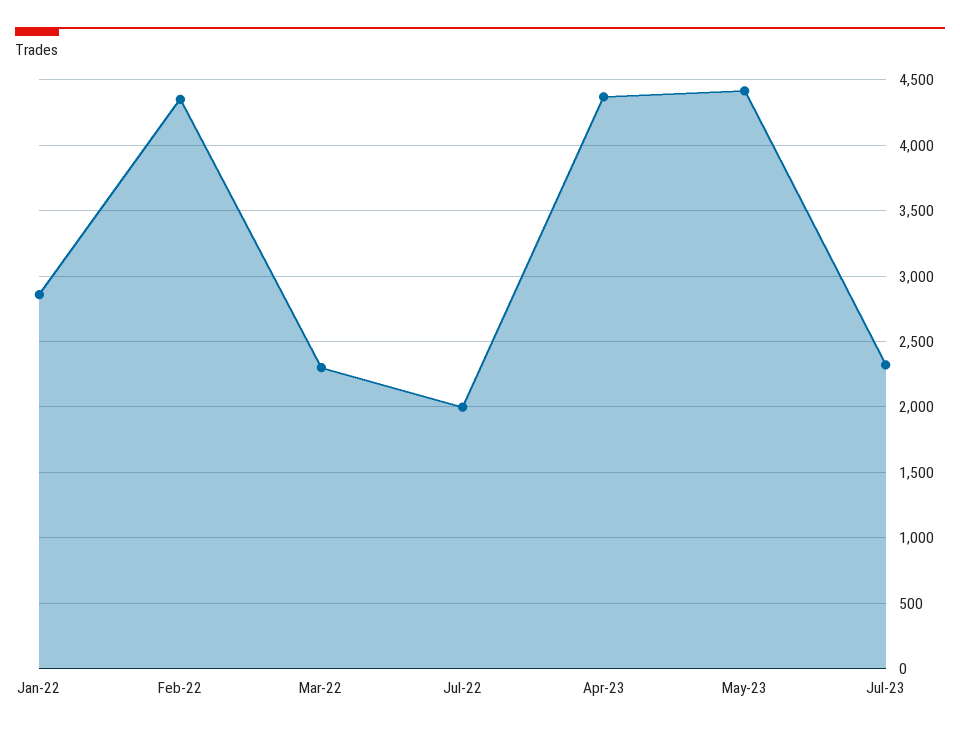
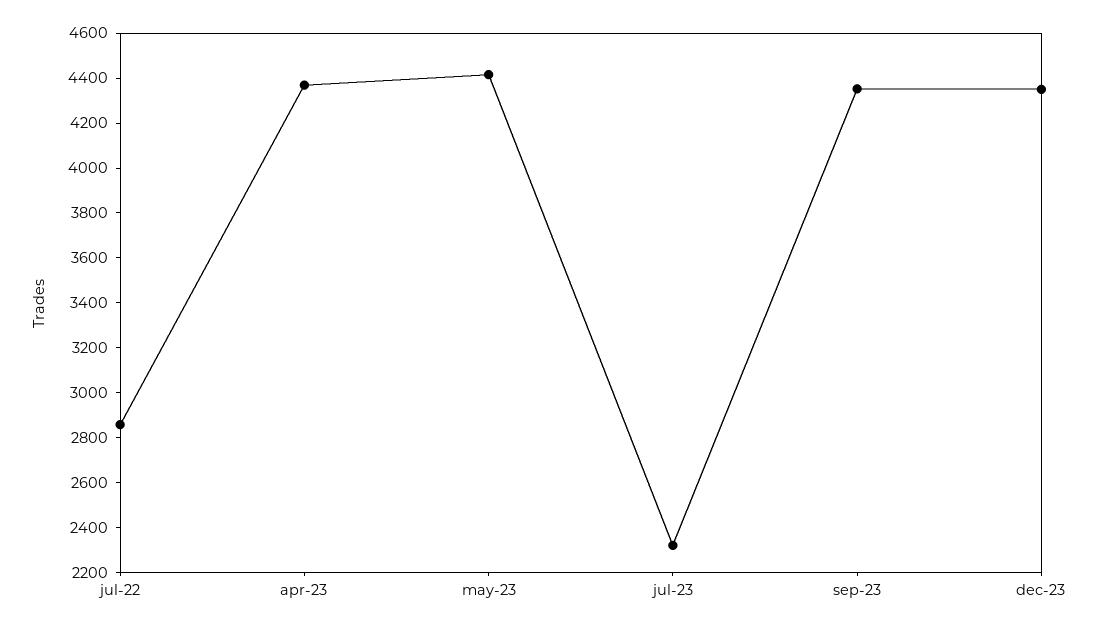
Jan-22: 2850 -> none
Feb-22: 4350 -> none
Mar-22: 2300 -> none
Jul-22: 2000 -> 2850
sep-23: none -> 4350
dec-23: none -> 4350

